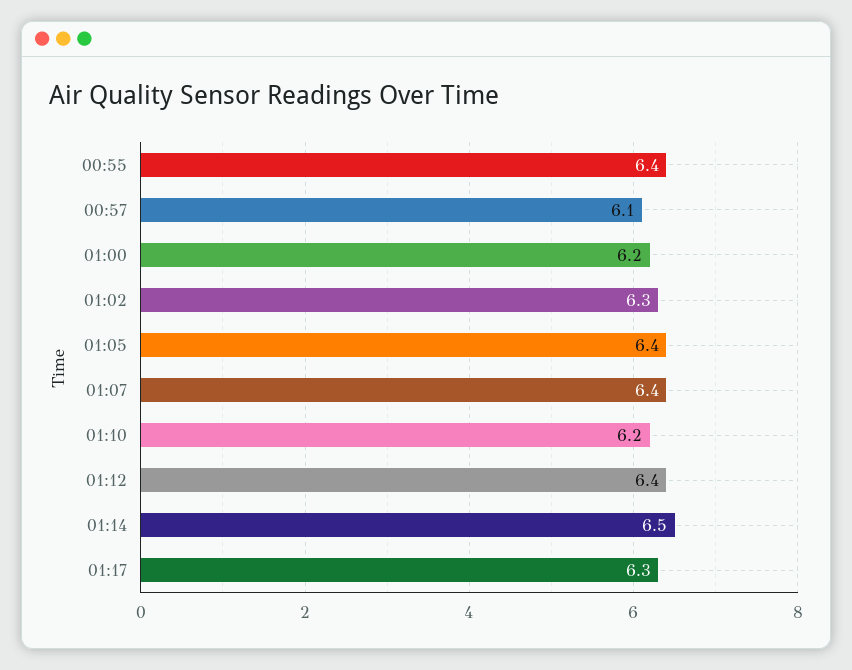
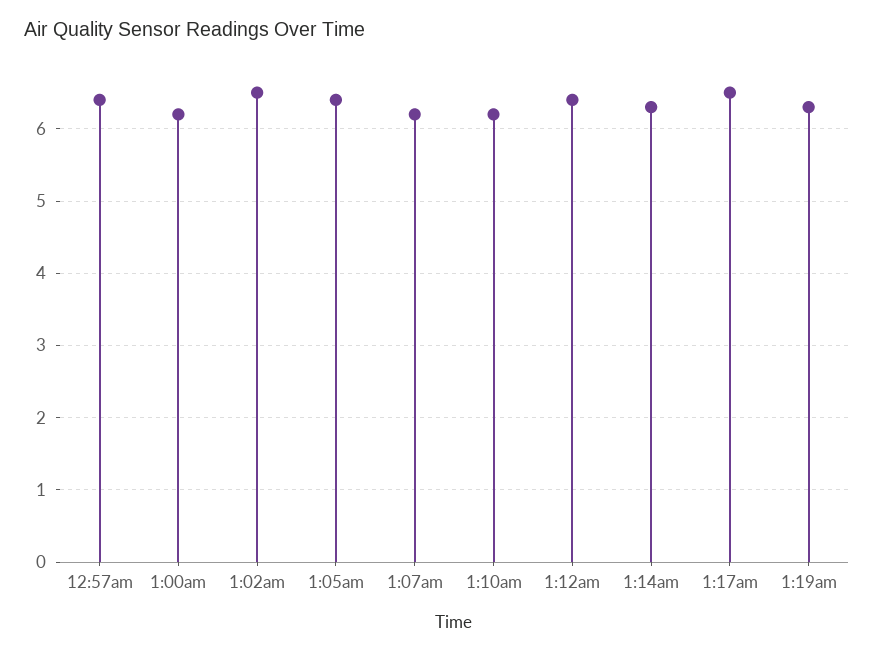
00:55: 6.4 -> none
00:57: 6.1 -> 6.4
01:02: 6.3 -> 6.5
01:07: 6.4 -> 6.2
01:14: 6.5 -> 6.3
01:17: 6.3 -> 6.5
1:19am: none -> 6.3

